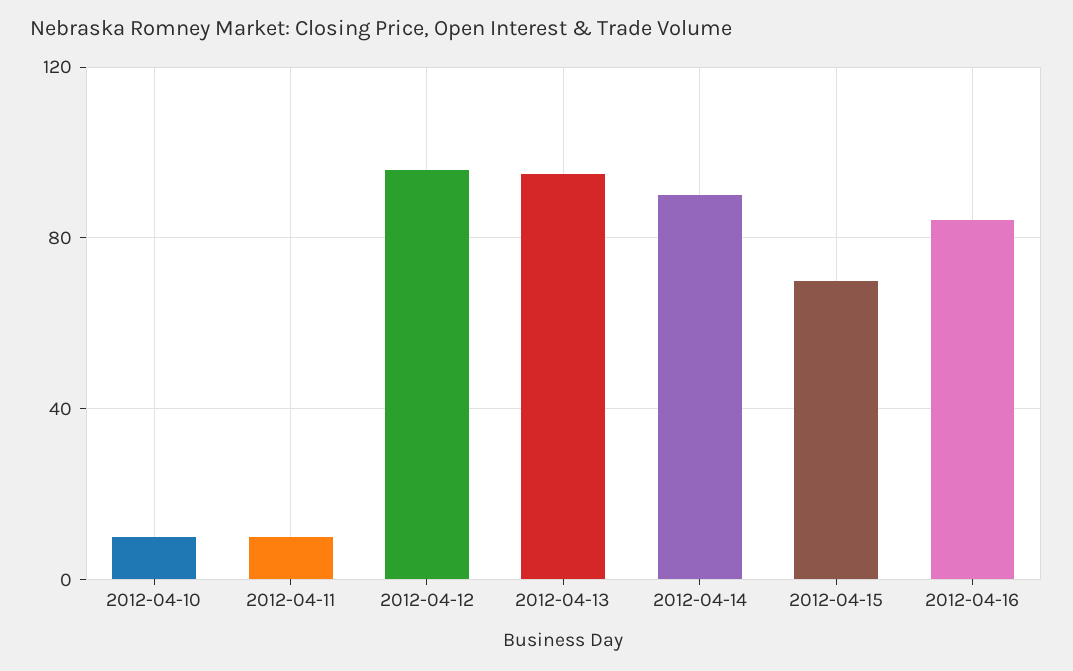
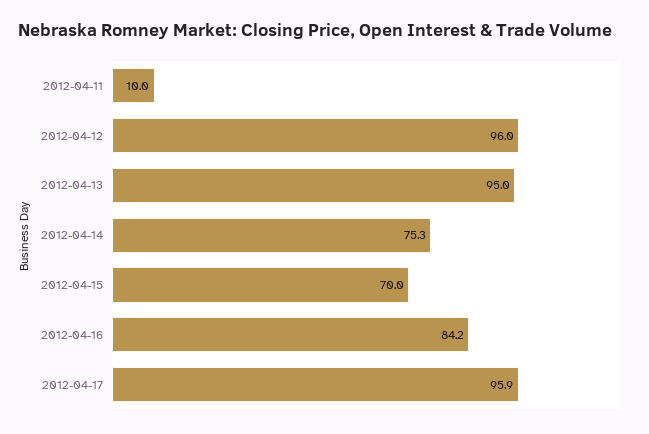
2012-04-10: 10 -> none
2012-04-14: 90 -> 75.3
2012-04-17: none -> 95.9

